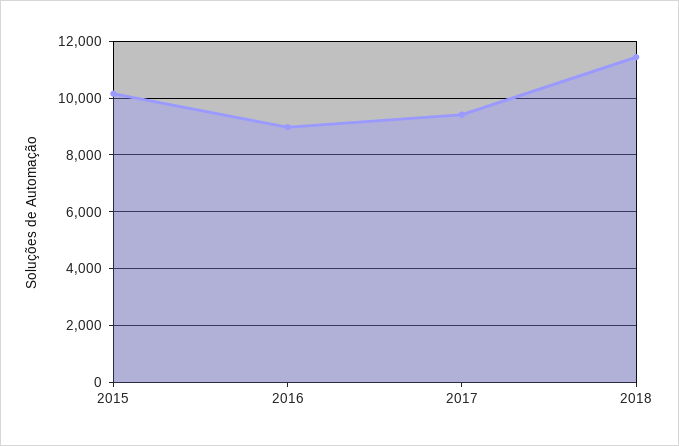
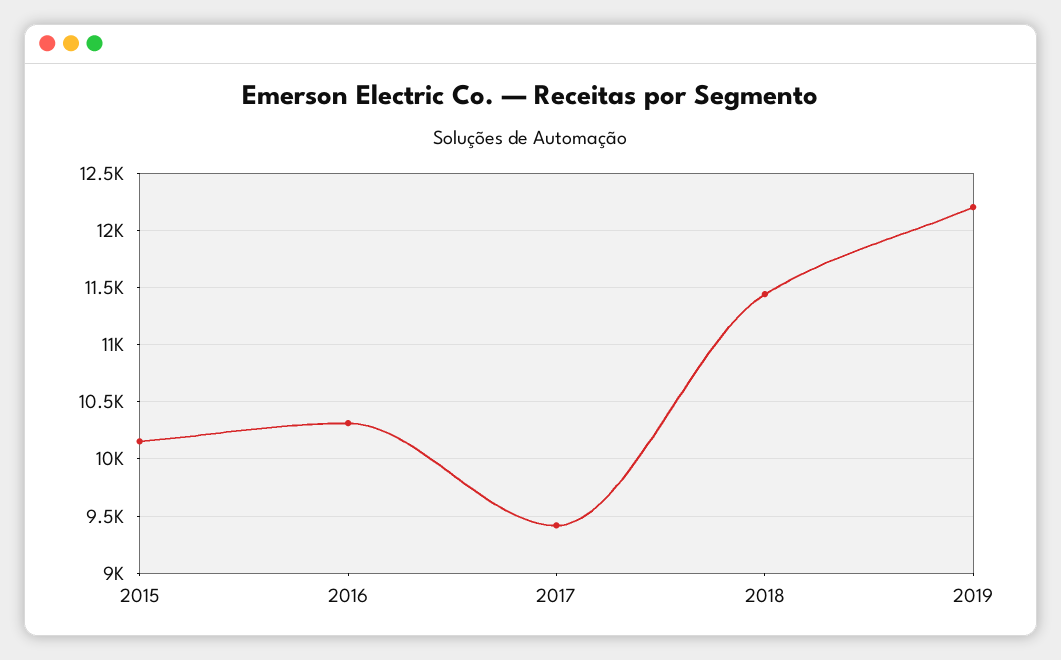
2016: 9000 -> 10300
2019: none -> 12200

